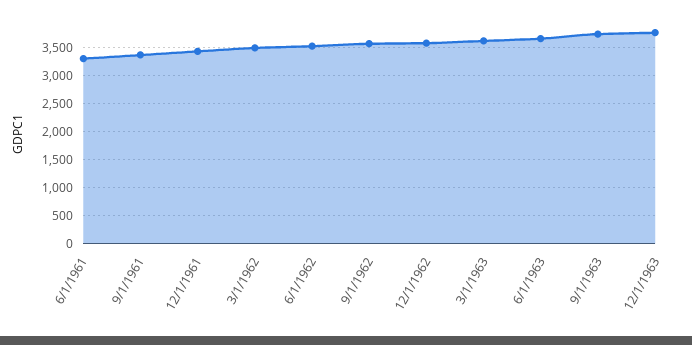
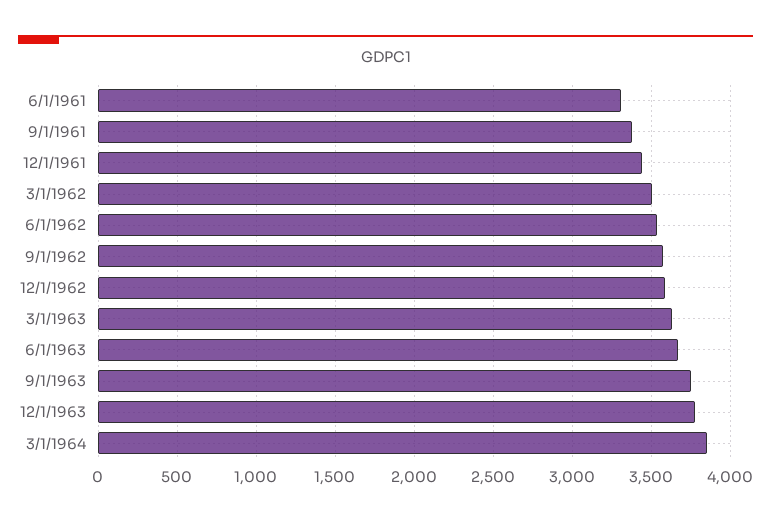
3/1/1964: none -> 3850

